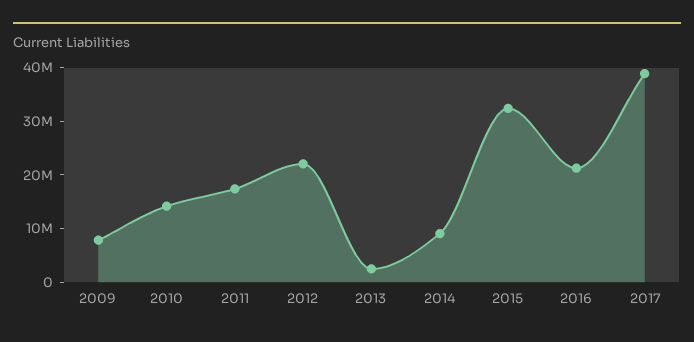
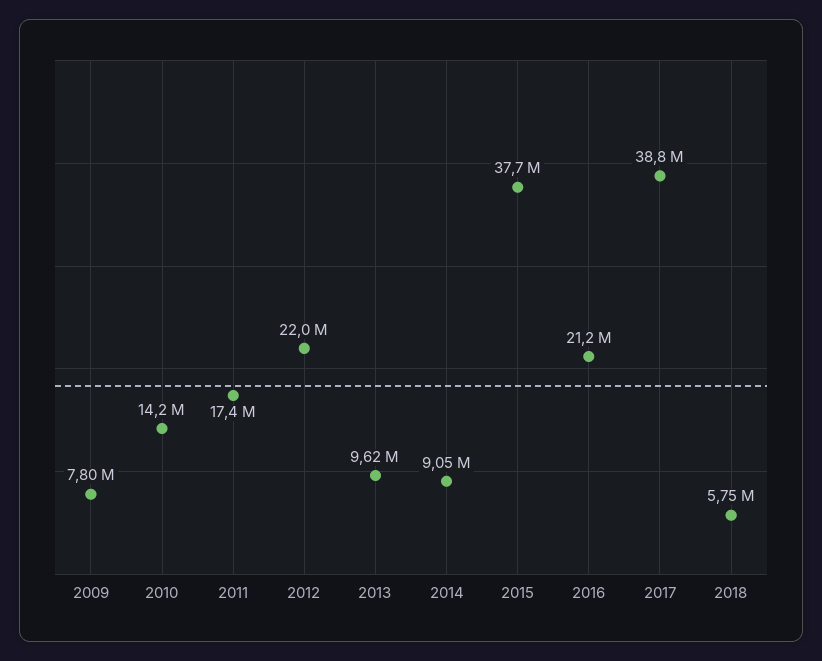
2013: 2000000 -> 9620000
2015: 32000000 -> 37700000
2018: none -> 5750000

